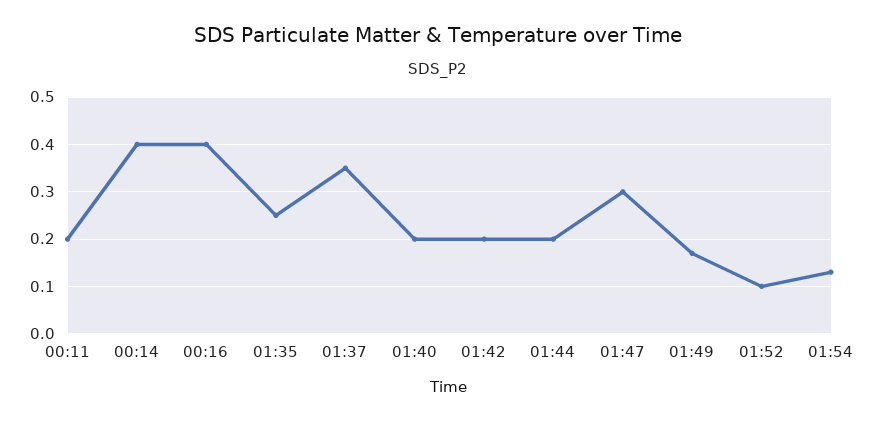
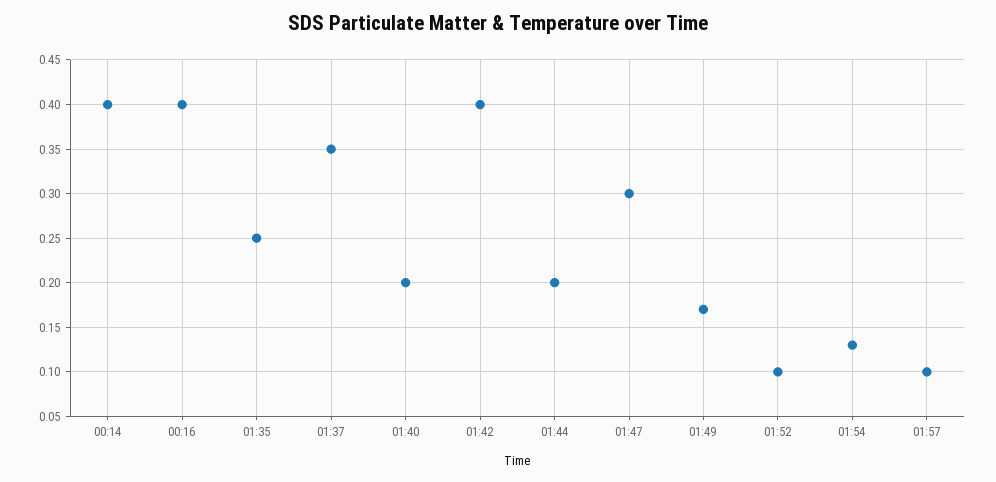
00:11: 0.2 -> none
01:42: 0.2 -> 0.4
01:57: none -> 0.1

